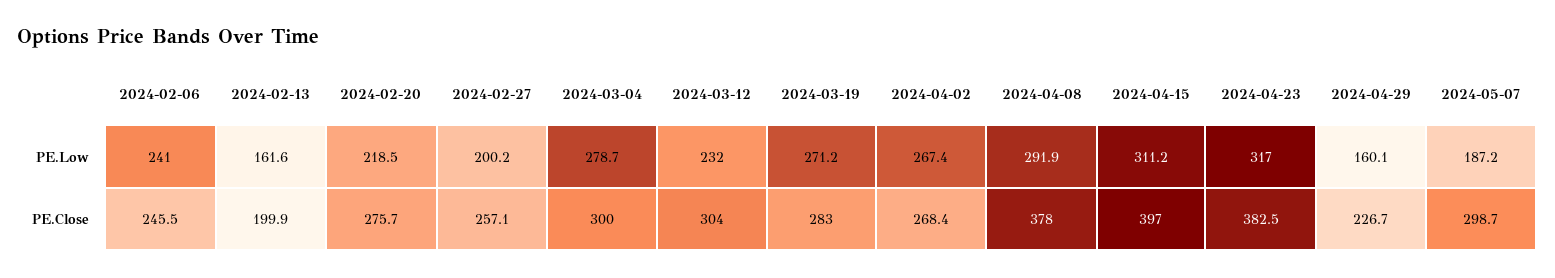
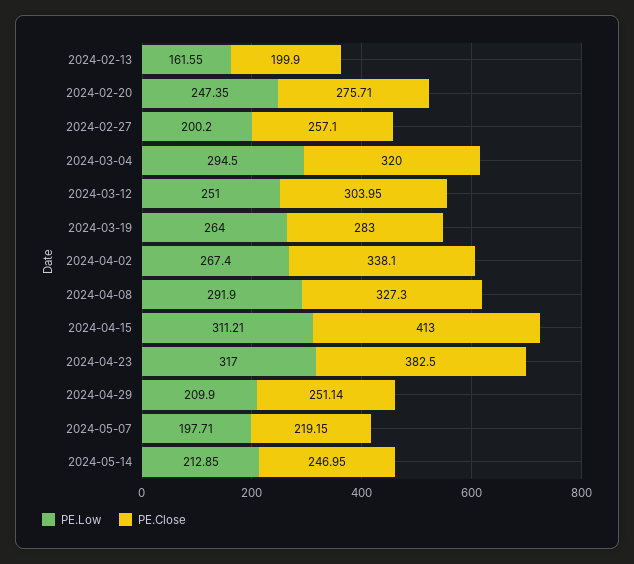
PE.Low, 2024-02-06: 241 -> none
PE.Low, 2024-02-20: 218.5 -> 247.35
PE.Low, 2024-03-04: 278.7 -> 294.5
PE.Low, 2024-03-12: 232 -> 251
PE.Low, 2024-03-19: 271.2 -> 264
PE.Low, 2024-04-29: 160.1 -> 209.9
PE.Low, 2024-05-07: 187.2 -> 197.71
PE.Close, 2024-02-06: 245.5 -> none
PE.Close, 2024-03-04: 300 -> 320
PE.Close, 2024-04-02: 268.4 -> 338.1
PE.Close, 2024-04-08: 378 -> 327.3
PE.Close, 2024-04-15: 397 -> 413
PE.Close, 2024-04-29: 226.7 -> 251.14
PE.Close, 2024-05-07: 298.7 -> 219.15
PE.Low, 2024-05-14: none -> 212.85
PE.Close, 2024-05-14: none -> 246.95

